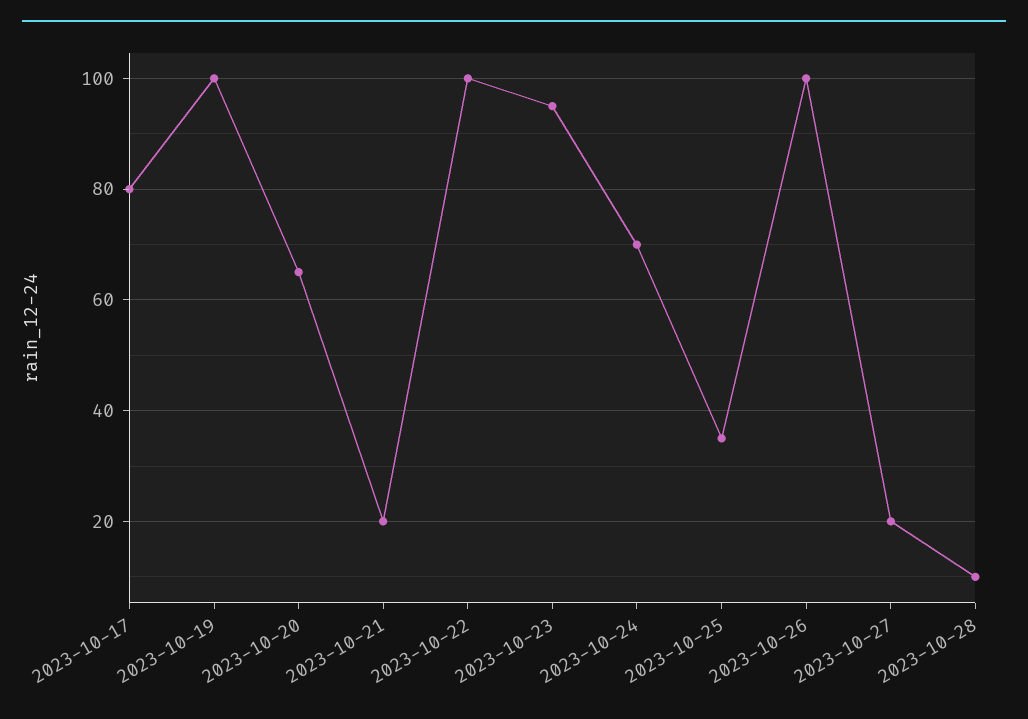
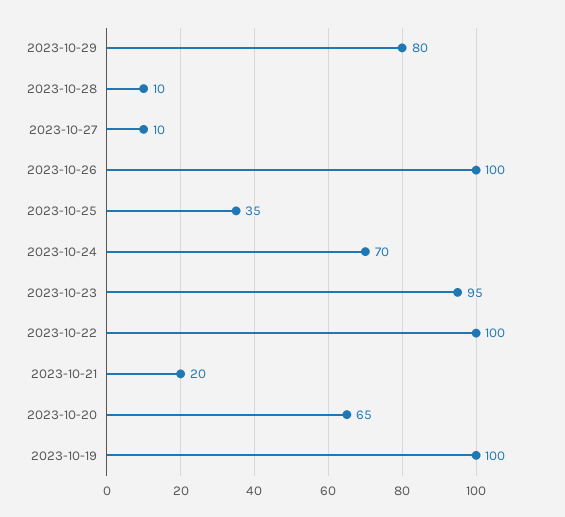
2023-10-17: 80 -> none
2023-10-27: 20 -> 10
2023-10-29: none -> 80

